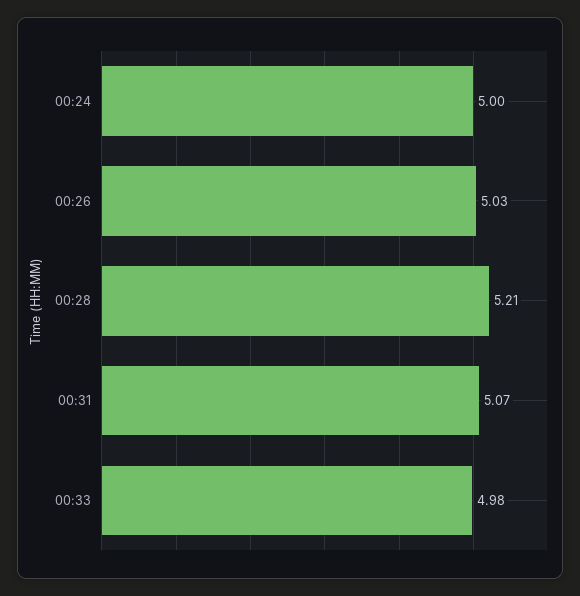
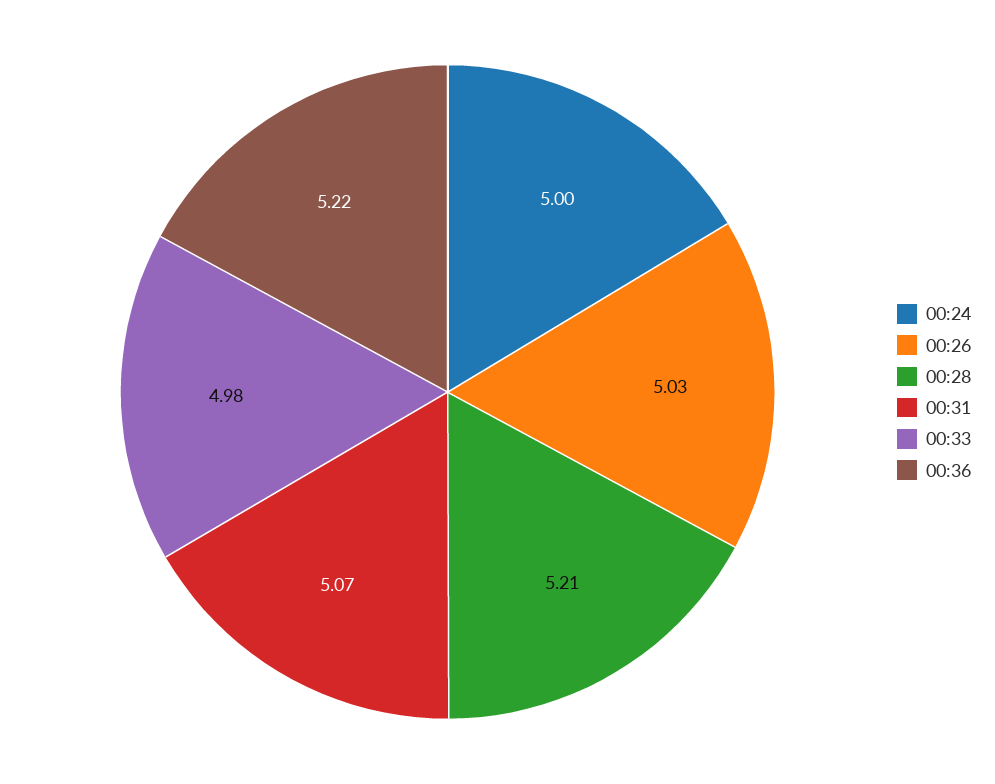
00:36: none -> 5.22

